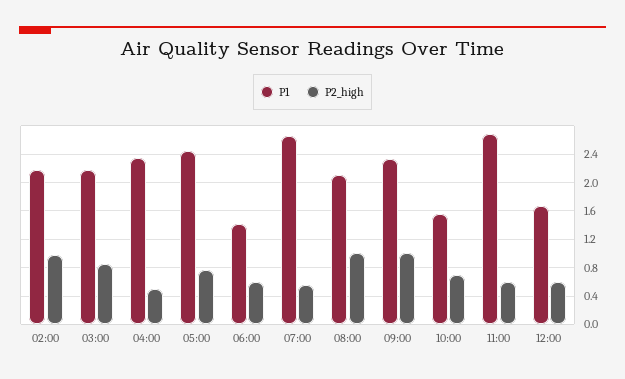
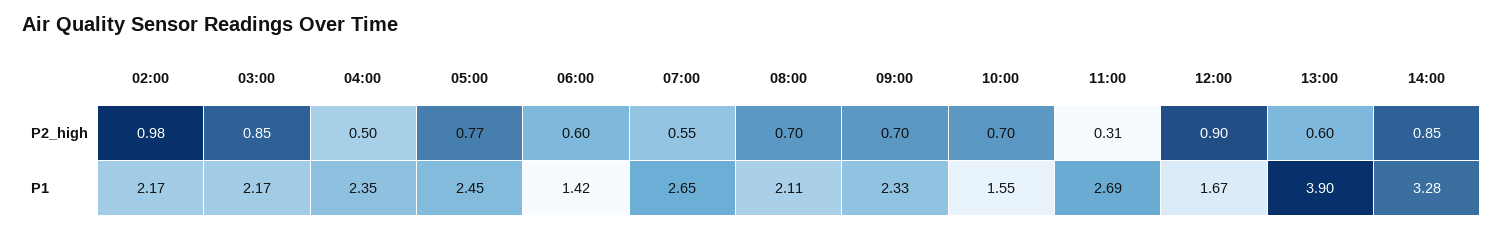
P2_high, 08:00: 1 -> 0.7
P2_high, 09:00: 1 -> 0.7
P2_high, 11:00: 0.6 -> 0.31
P2_high, 12:00: 0.6 -> 0.9
P2_high, 13:00: none -> 0.6
P2_high, 14:00: none -> 0.85
P1, 13:00: none -> 3.9
P1, 14:00: none -> 3.28

